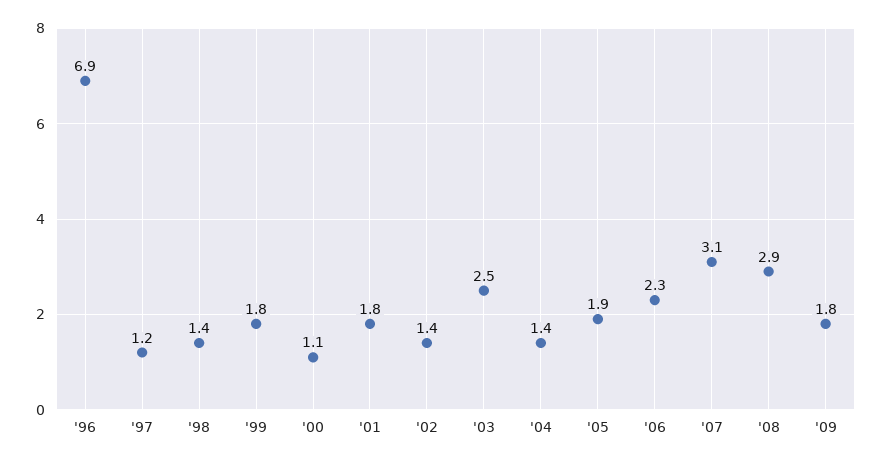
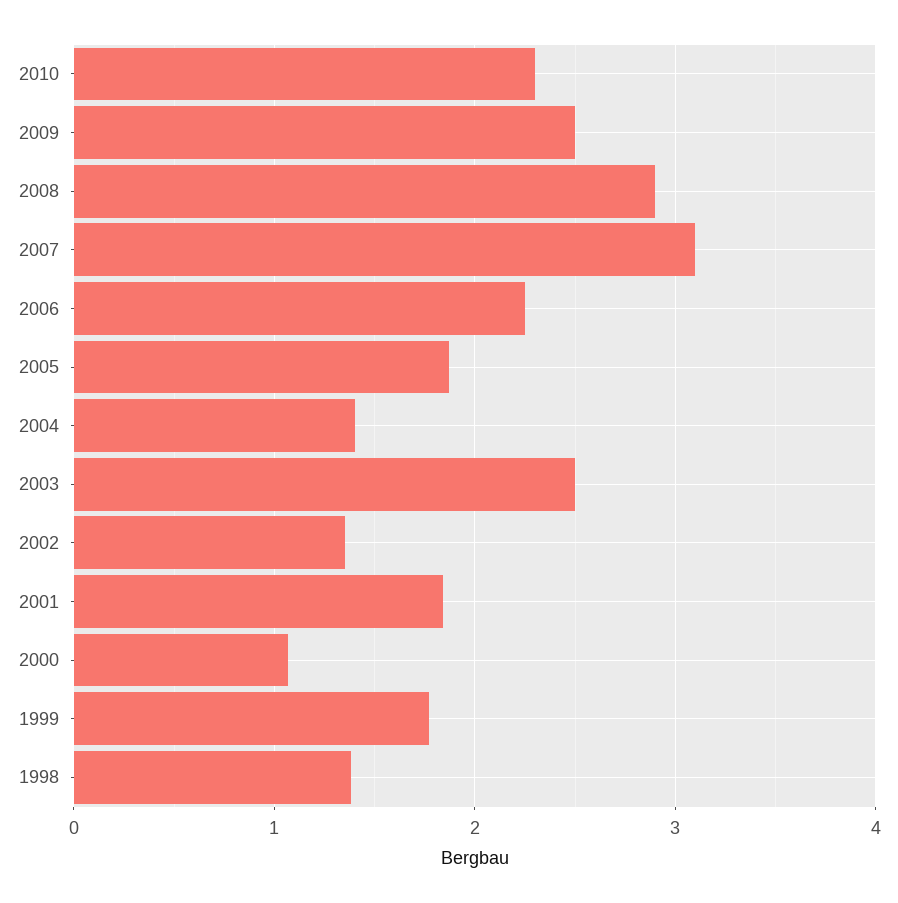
'96: 6.9 -> none
'97: 1.2 -> none
'09: 1.8 -> 2.5
2010: none -> 2.3

